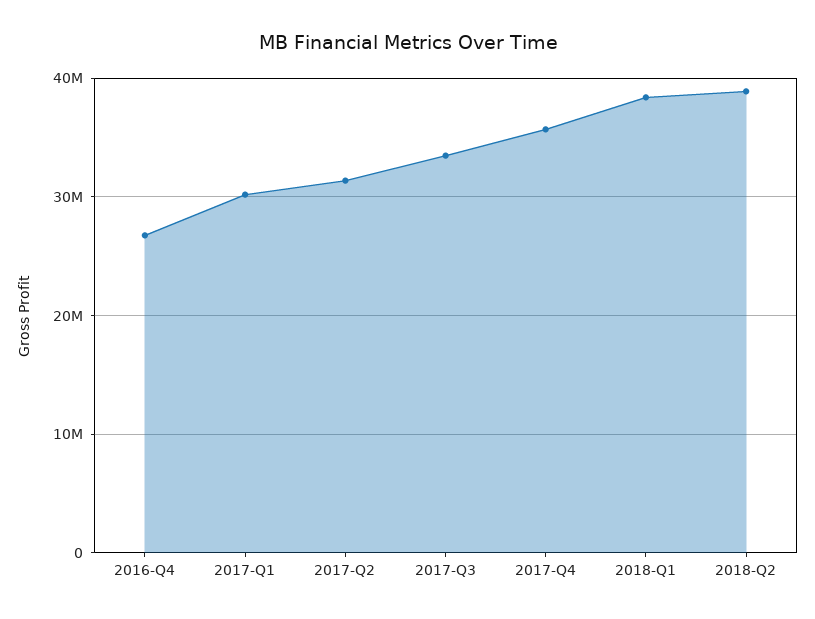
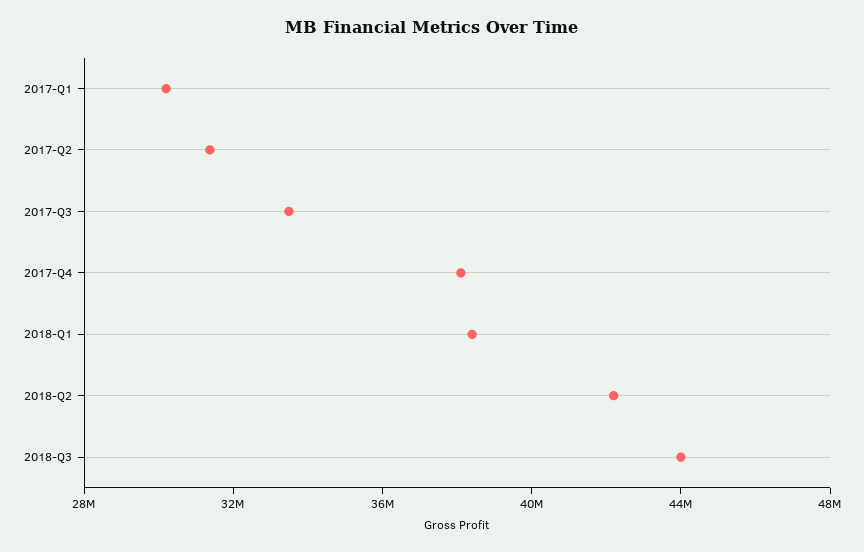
2016-Q4: 27000000 -> none
2017-Q4: 36000000 -> 38000000
2018-Q2: 39000000 -> 42000000
2018-Q3: none -> 44000000

